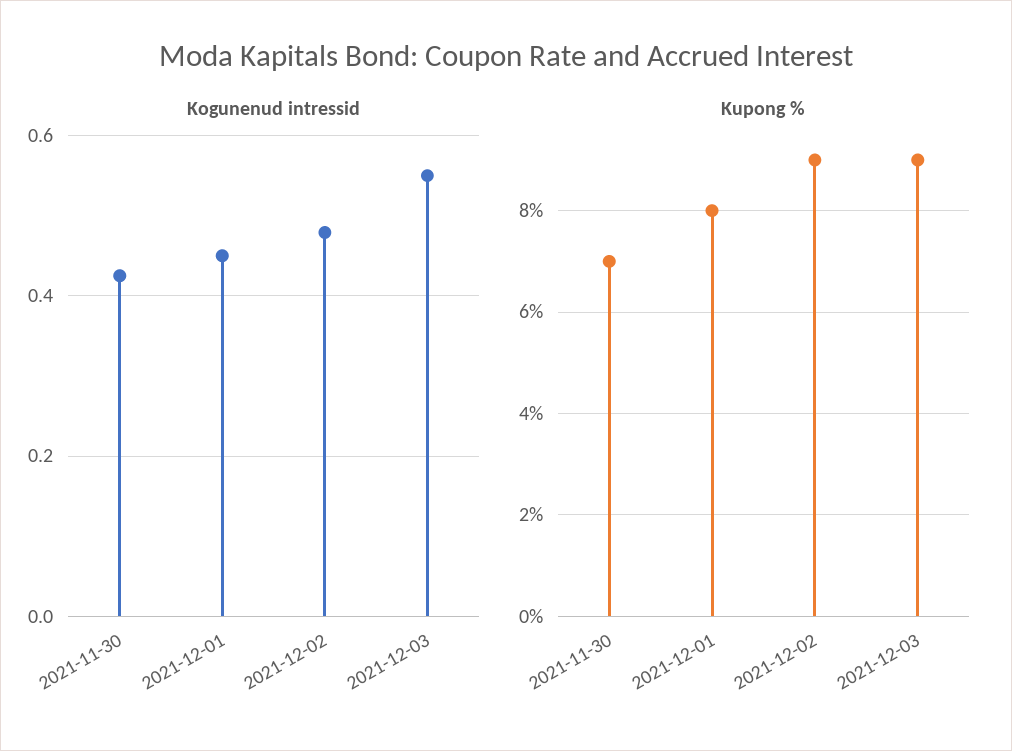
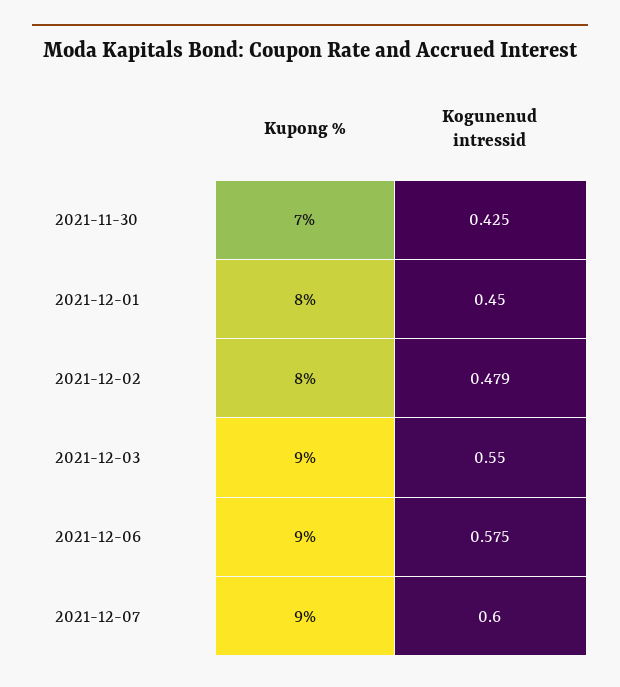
Kupong %, 2021-12-02: 9 -> 8
Kupong %, 2021-12-06: none -> 9
Kogunenud intressid, 2021-12-06: none -> 0.575
Kupong %, 2021-12-07: none -> 9
Kogunenud intressid, 2021-12-07: none -> 0.6

